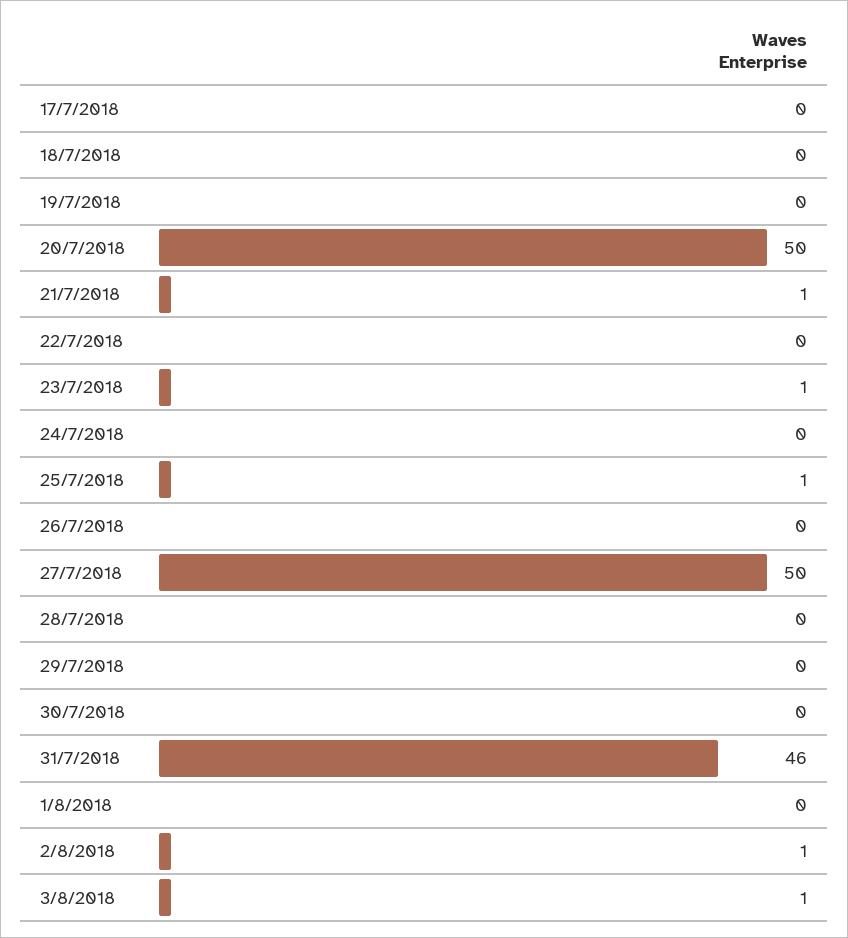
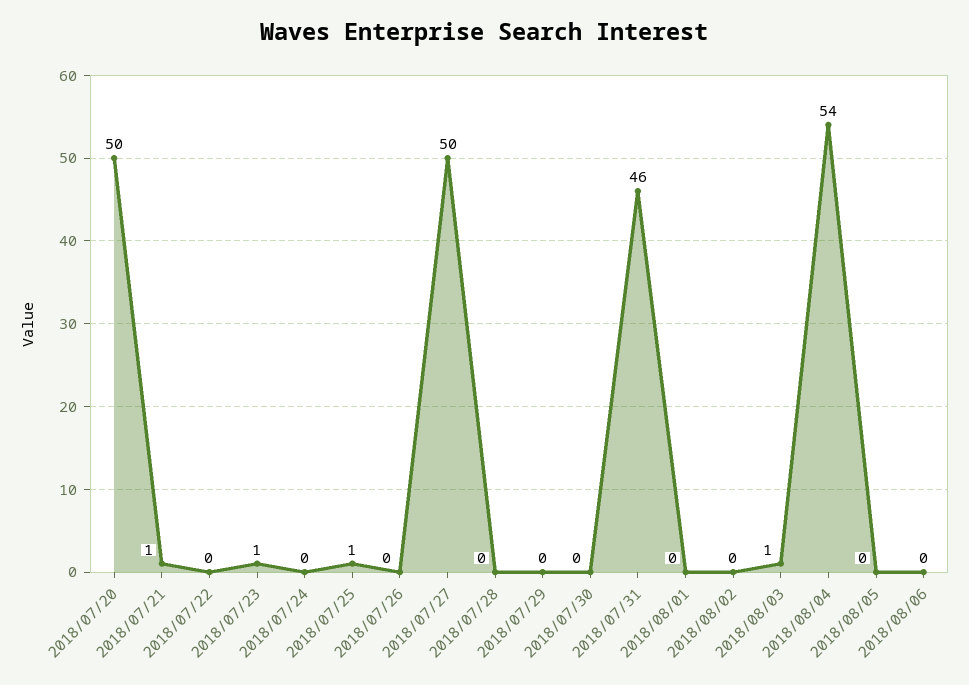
17/7/2018: 0 -> none
18/7/2018: 0 -> none
19/7/2018: 0 -> none
2/8/2018: 1 -> 0
2018/08/04: none -> 54
2018/08/05: none -> 0
2018/08/06: none -> 0

